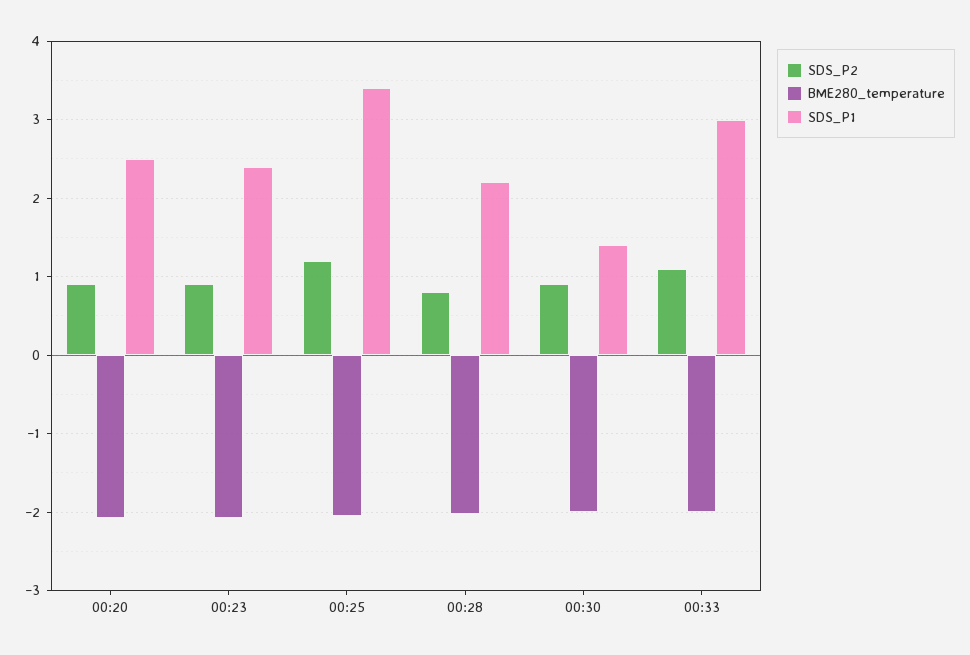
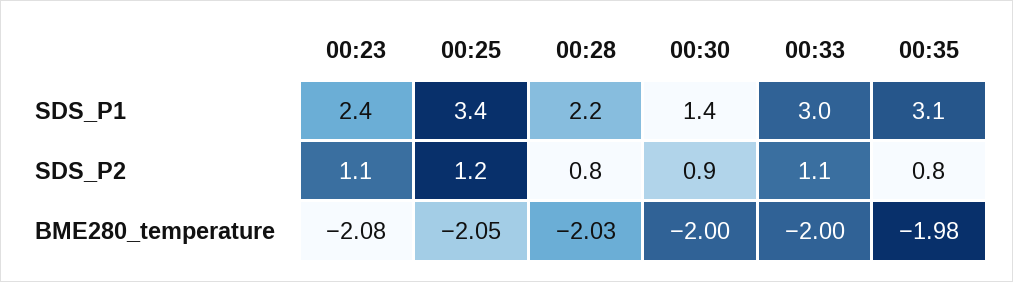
SDS_P2, 00:20: 0.9 -> none
BME280_temperature, 00:20: -2.1 -> none
SDS_P1, 00:20: 2.5 -> none
SDS_P2, 00:23: 0.9 -> 1.1
SDS_P1, 00:35: none -> 3.1
SDS_P2, 00:35: none -> 0.8
BME280_temperature, 00:35: none -> -1.98

